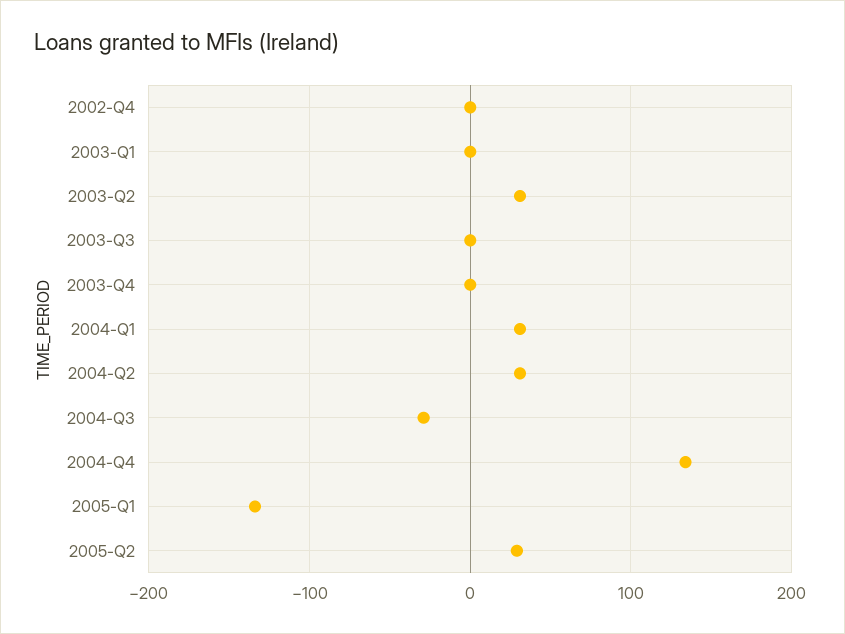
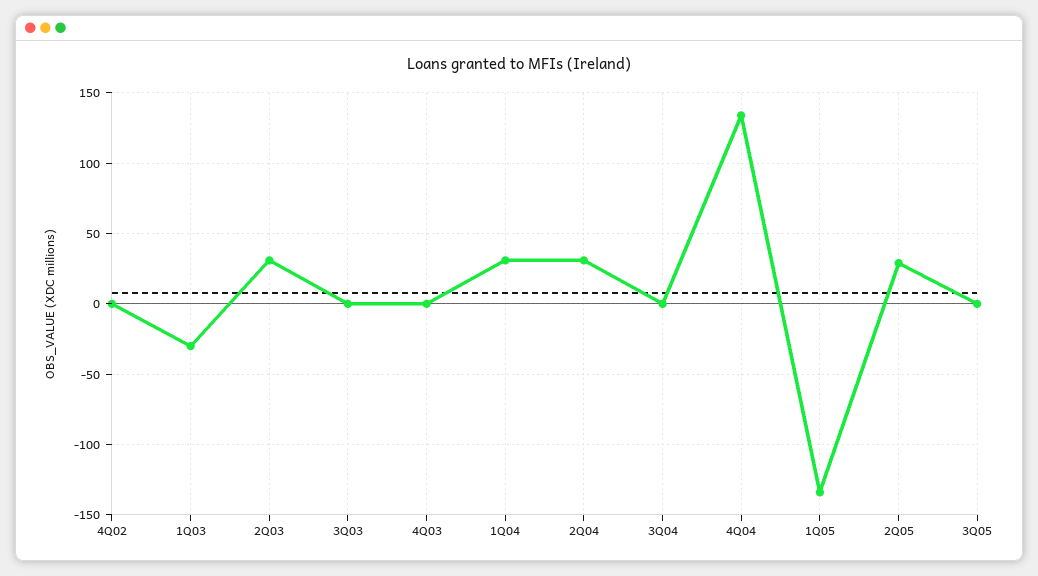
2003-Q1: 0 -> -30
2004-Q3: -30 -> 0
3Q05: none -> 0

